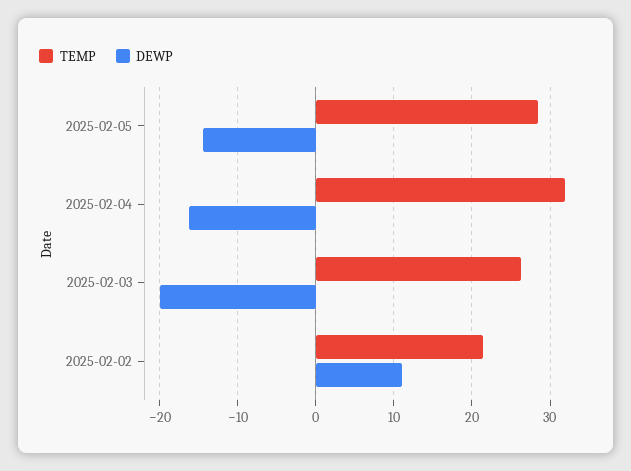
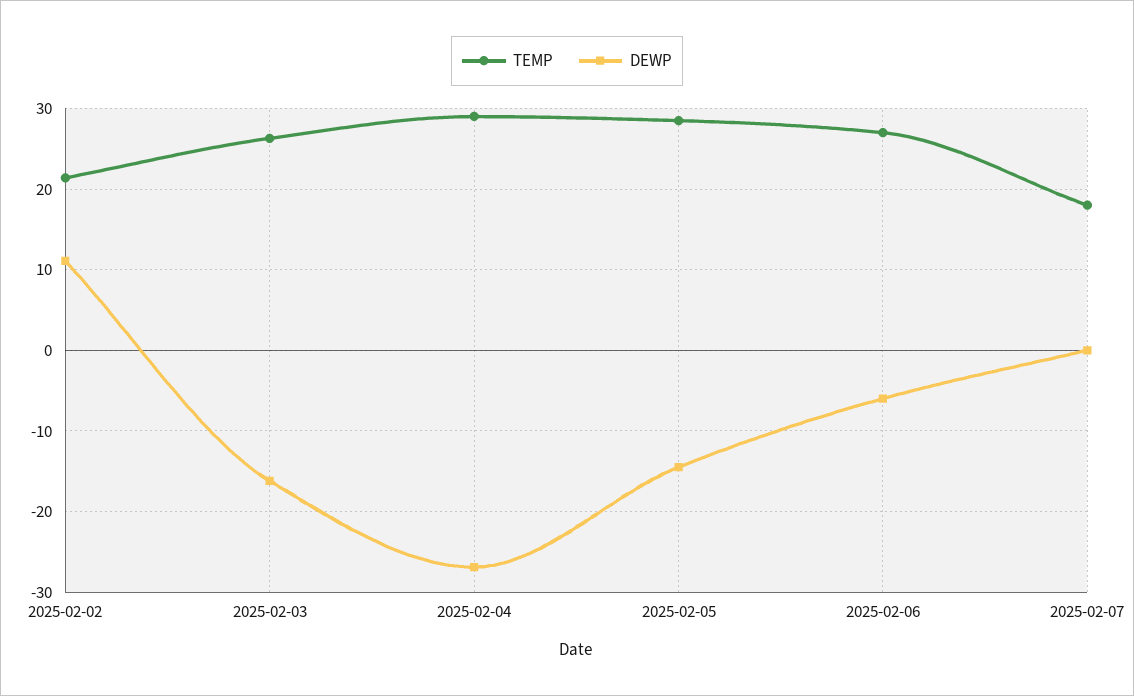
TEMP, 2025-02-04: 32 -> 29
DEWP, 2025-02-04: -16 -> -27
DEWP, 2025-02-03: -20 -> -16
TEMP, 2025-02-06: none -> 27
DEWP, 2025-02-06: none -> -6
TEMP, 2025-02-07: none -> 18
DEWP, 2025-02-07: none -> 0

